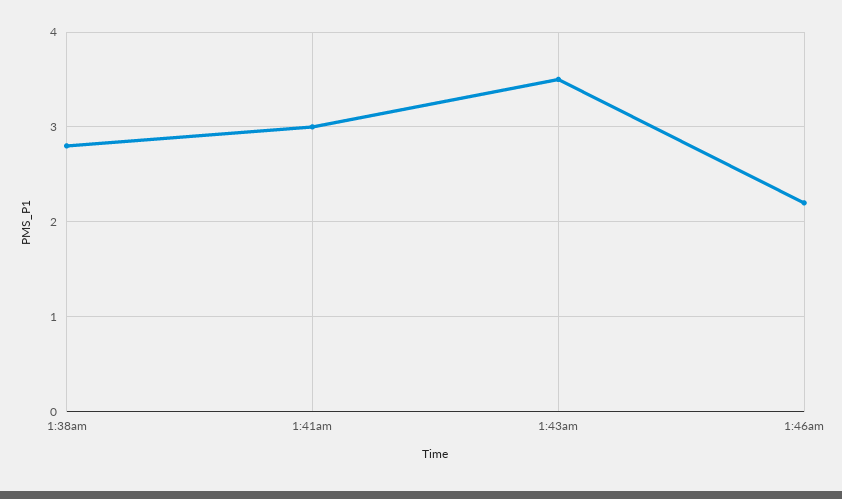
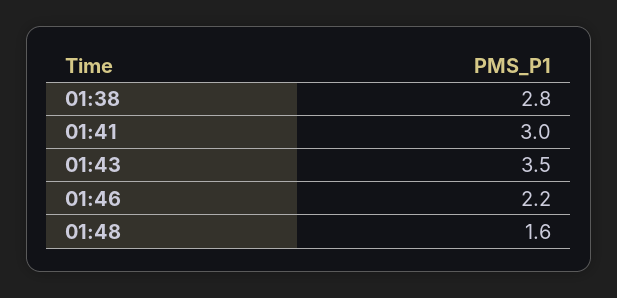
01:48: none -> 1.6

